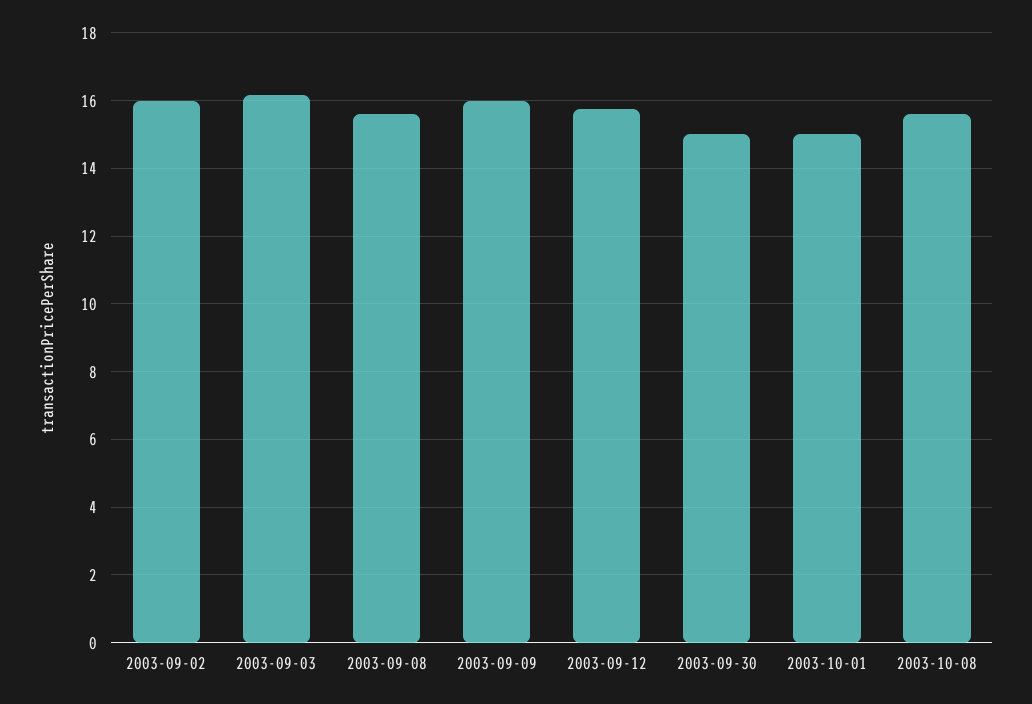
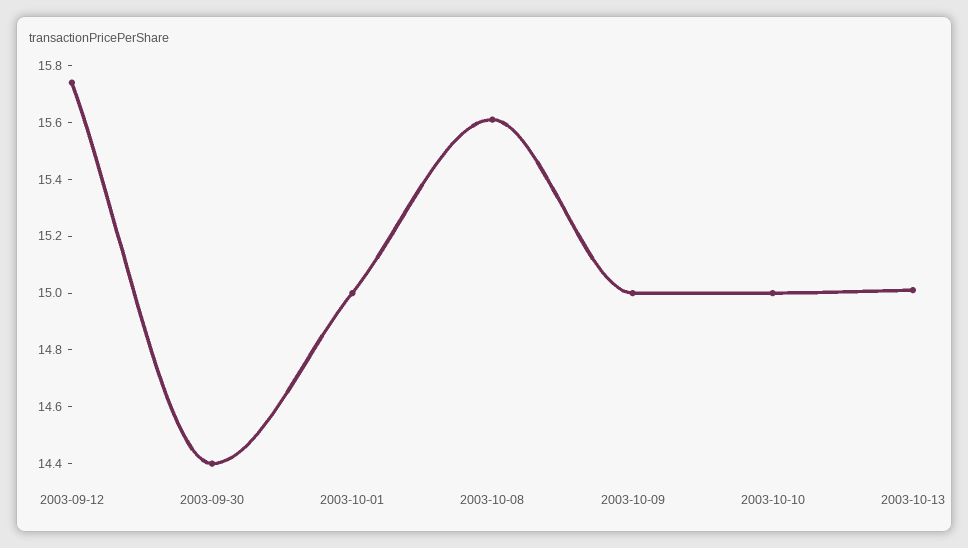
2003-09-02: 16 -> none
2003-09-03: 16.2 -> none
2003-09-08: 15.6 -> none
2003-09-09: 16 -> none
2003-09-30: 15 -> 14.4
2003-10-09: none -> 15
2003-10-10: none -> 15
2003-10-13: none -> 15

